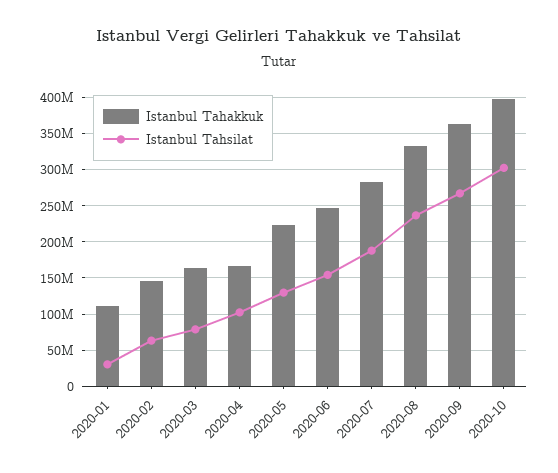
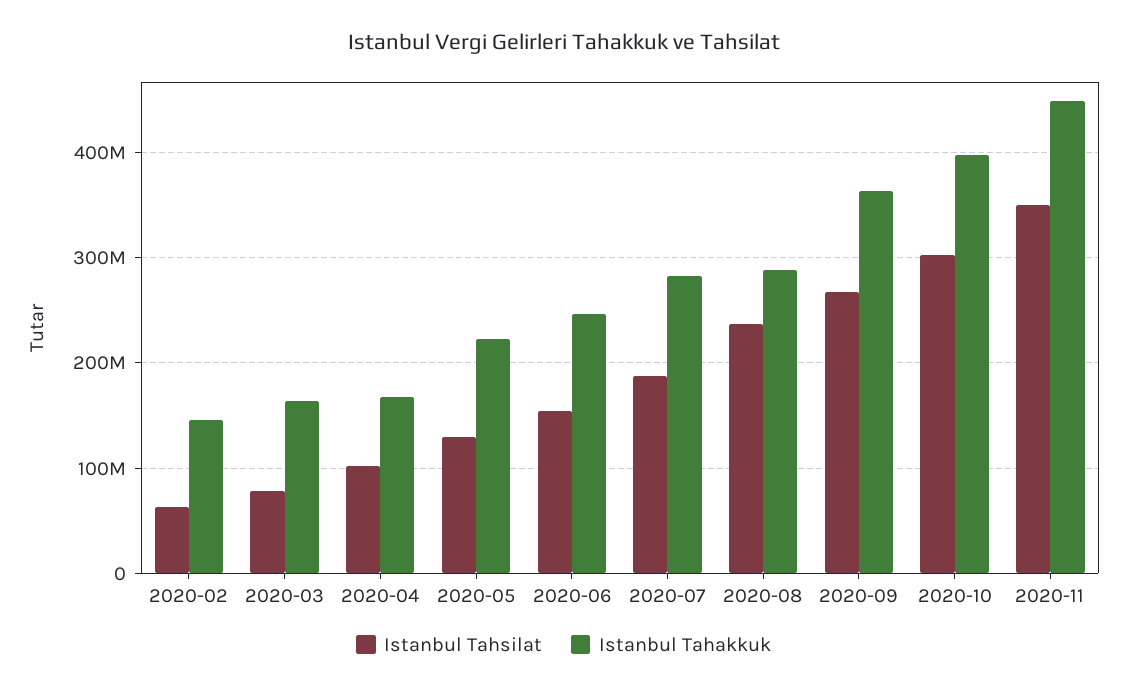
Istanbul Tahakkuk, 2020-01: 110000000 -> none
Istanbul Tahsilat, 2020-01: 30000000 -> none
Istanbul Tahakkuk, 2020-08: 330000000 -> 290000000
Istanbul Tahsilat, 2020-11: none -> 350000000
Istanbul Tahakkuk, 2020-11: none -> 450000000

